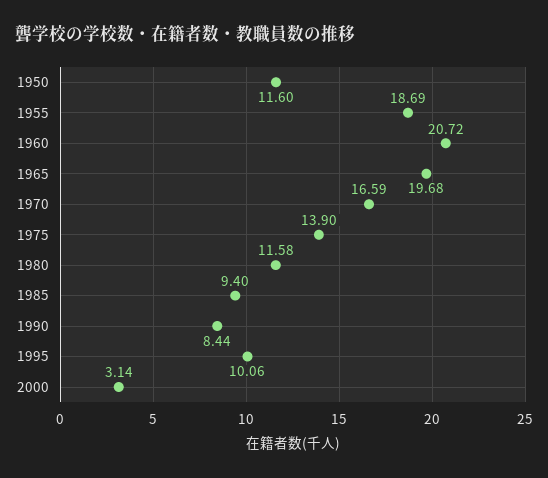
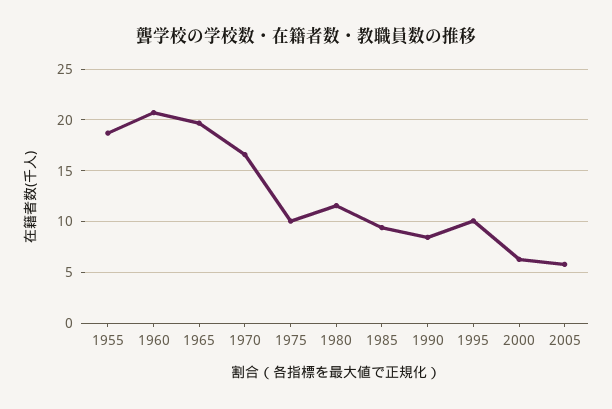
1950: 11.6 -> none
1975: 13.9 -> 10
2000: 3.14 -> 6
2005: none -> 6

